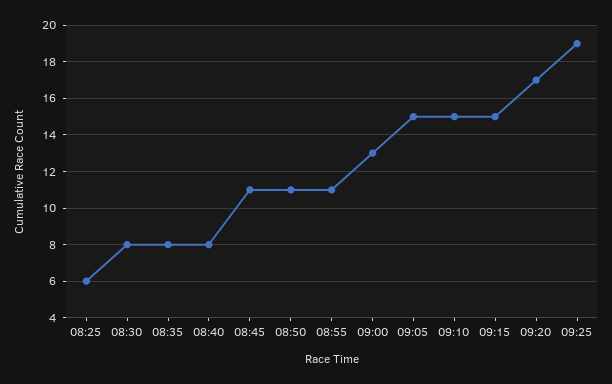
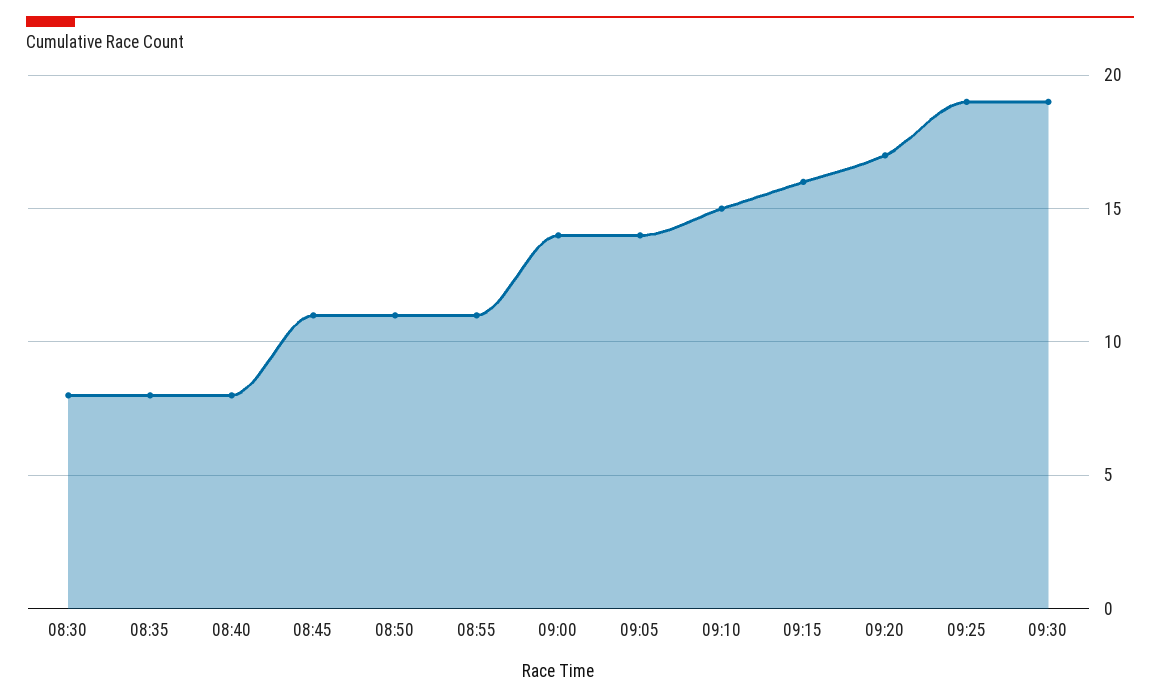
08:25: 6 -> none
09:00: 13 -> 14
09:05: 15 -> 14
09:15: 15 -> 16
09:30: none -> 19

